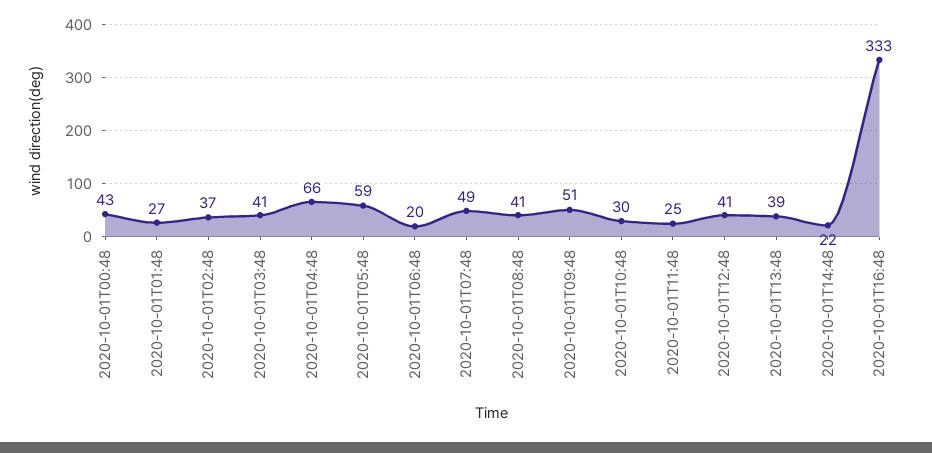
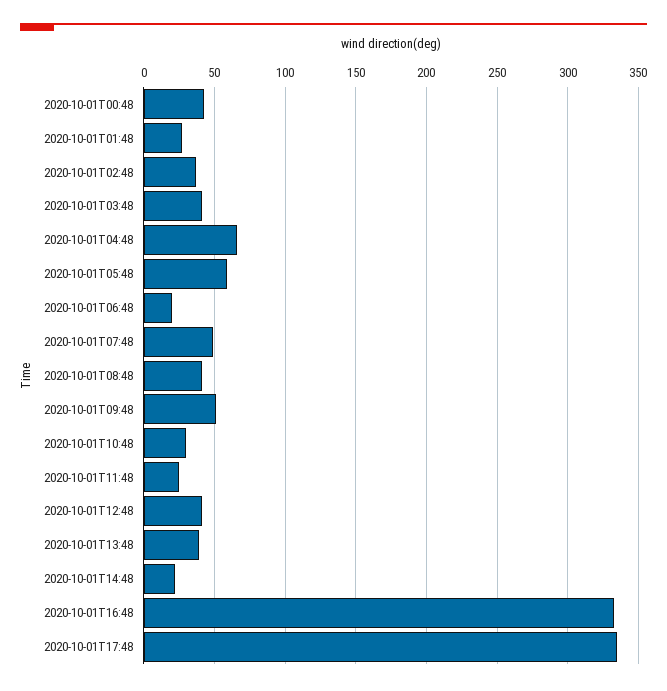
2020-10-01T17:48: none -> 335

